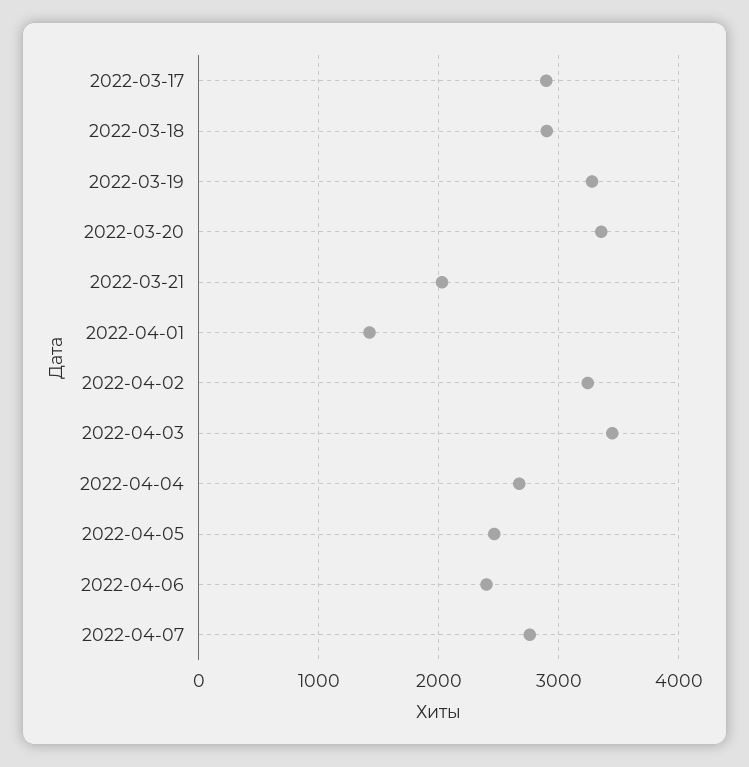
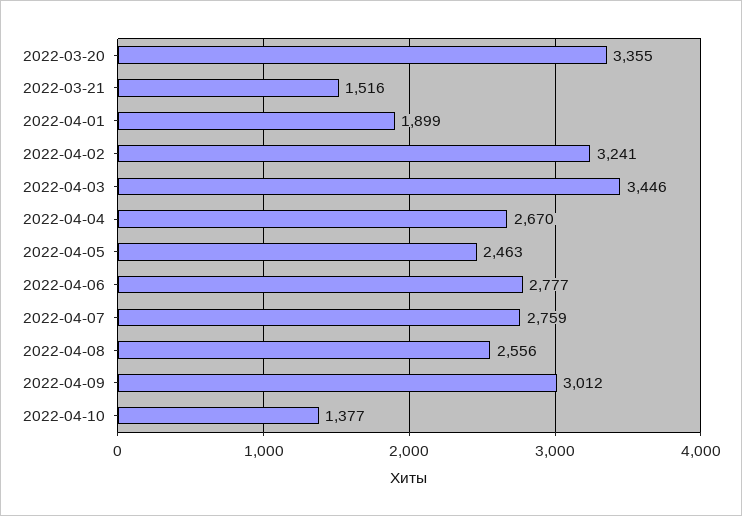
2022-03-17: 2900 -> none
2022-03-18: 2900 -> none
2022-03-19: 3300 -> none
2022-03-21: 2000 -> 1516
2022-04-01: 1400 -> 1899
2022-04-06: 2400 -> 2777
2022-04-08: none -> 2556
2022-04-09: none -> 3012
2022-04-10: none -> 1377

